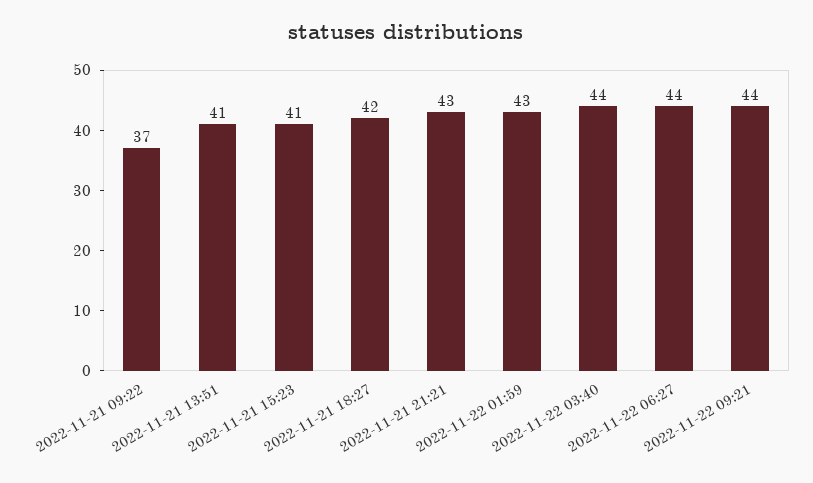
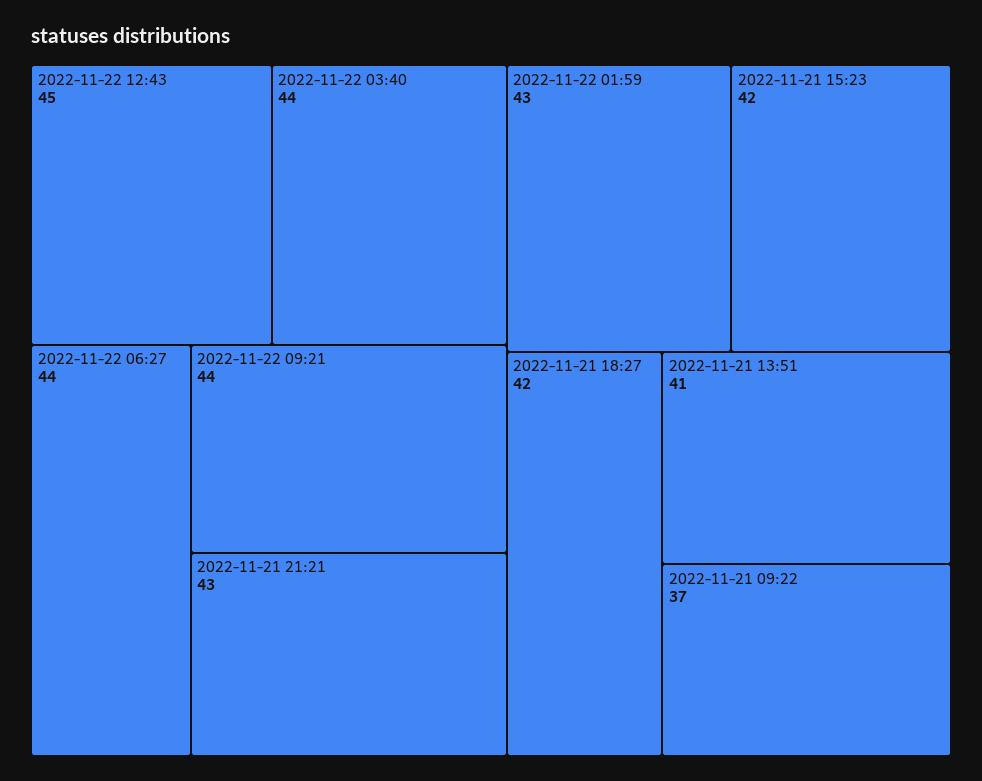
2022-11-21 15:23: 41 -> 42
2022-11-22 12:43: none -> 45

